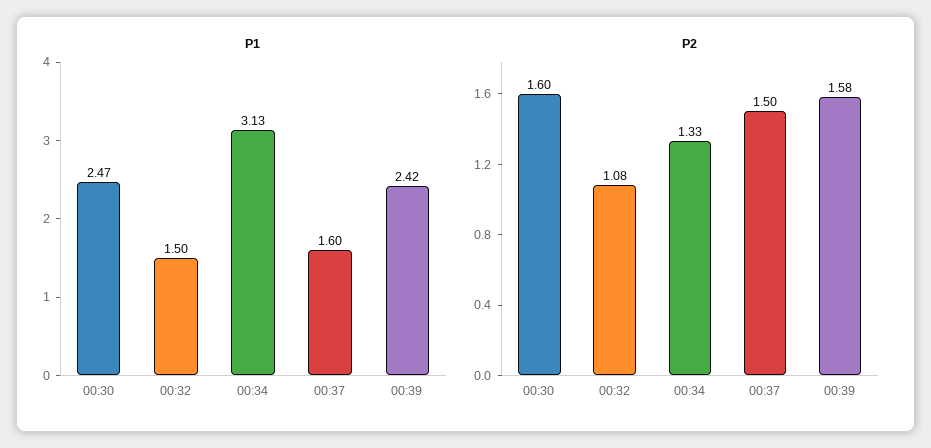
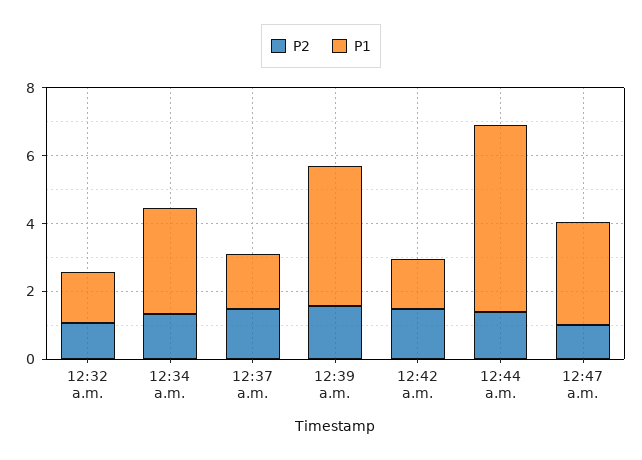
P1, 00:30: 2.47 -> none
P1, 00:39: 2.42 -> 4
P2, 00:30: 1.6 -> none
P2, 12:42 a.m.: none -> 1.5
P1, 12:42 a.m.: none -> 1.5
P2, 12:44 a.m.: none -> 1.5
P1, 12:44 a.m.: none -> 5.5
P2, 12:47 a.m.: none -> 1
P1, 12:47 a.m.: none -> 3

